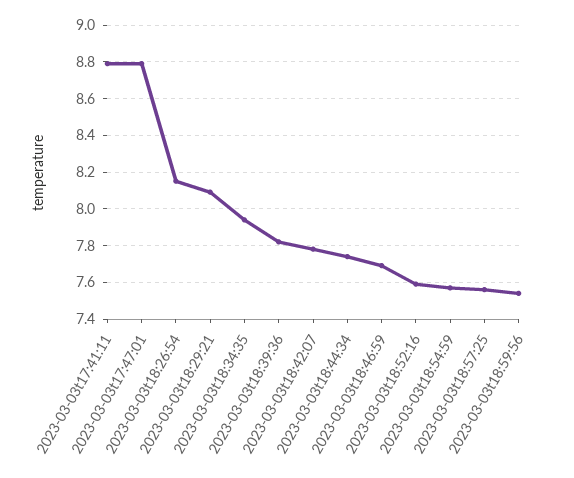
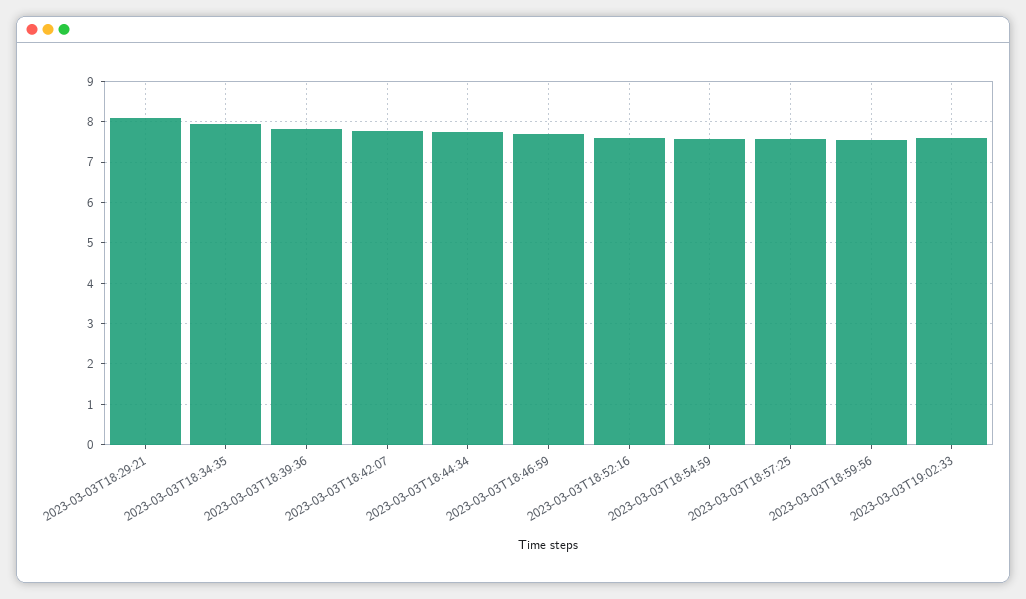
2023-03-03t17:41:11: 8.8 -> none
2023-03-03t17:47:01: 8.8 -> none
2023-03-03t18:26:54: 8.15 -> none
2023-03-03T19:02:33: none -> 7.6

